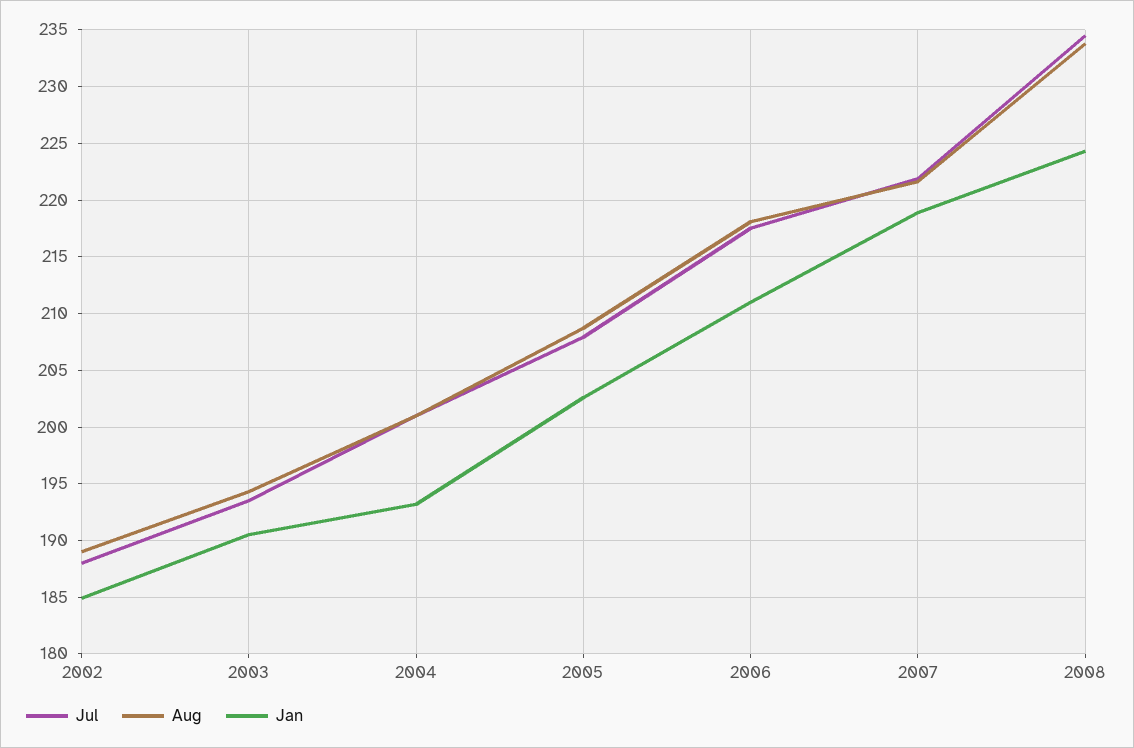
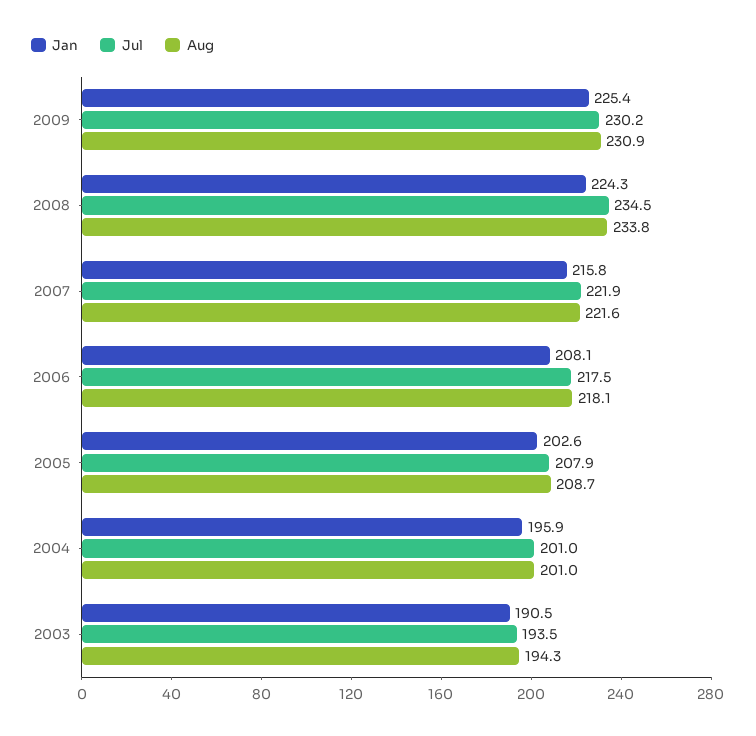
Jul, 2002: 188 -> none
Aug, 2002: 189 -> none
Jan, 2002: 185 -> none
Jan, 2004: 193 -> 195.9
Jan, 2006: 211 -> 208.1
Jan, 2007: 219 -> 215.8
Jan, 2009: none -> 225.4
Jul, 2009: none -> 230.2
Aug, 2009: none -> 230.9

